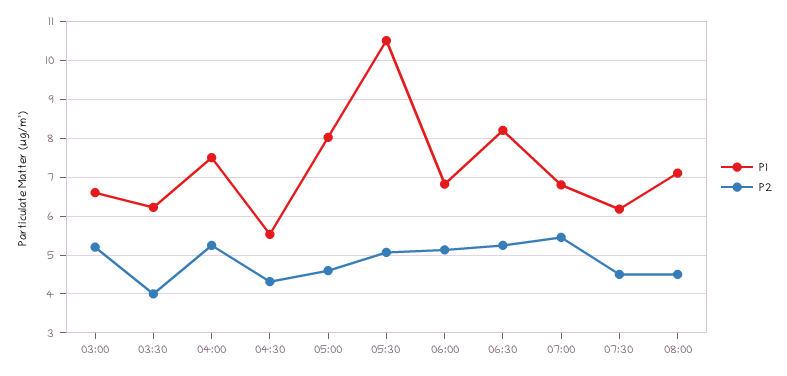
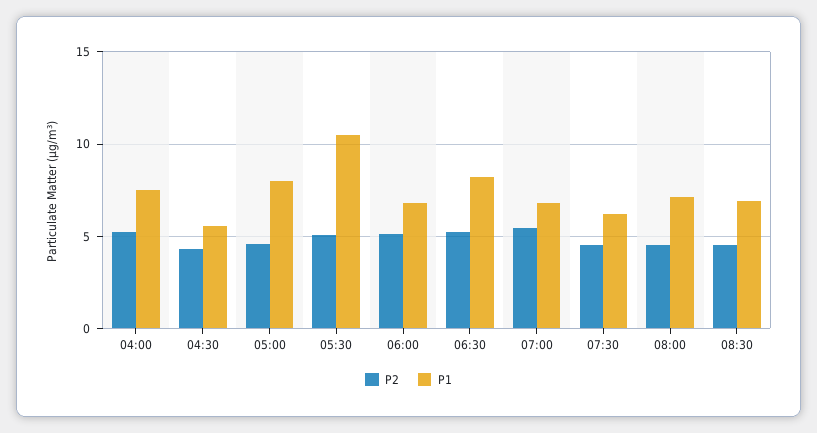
P1, 03:00: 6.6 -> none
P2, 03:00: 5.2 -> none
P1, 03:30: 6.2 -> none
P2, 03:30: 4 -> none
P2, 08:30: none -> 4.5
P1, 08:30: none -> 7

